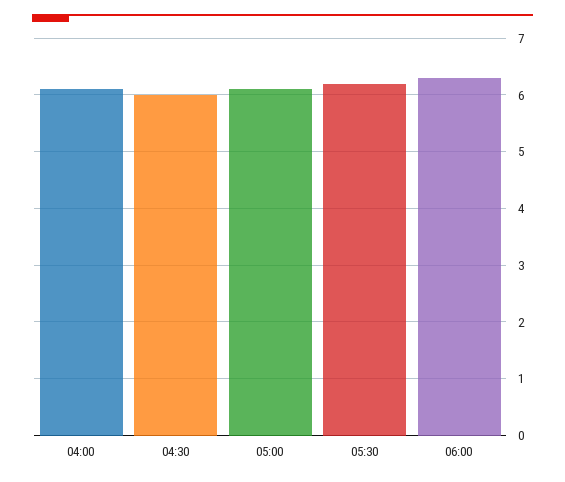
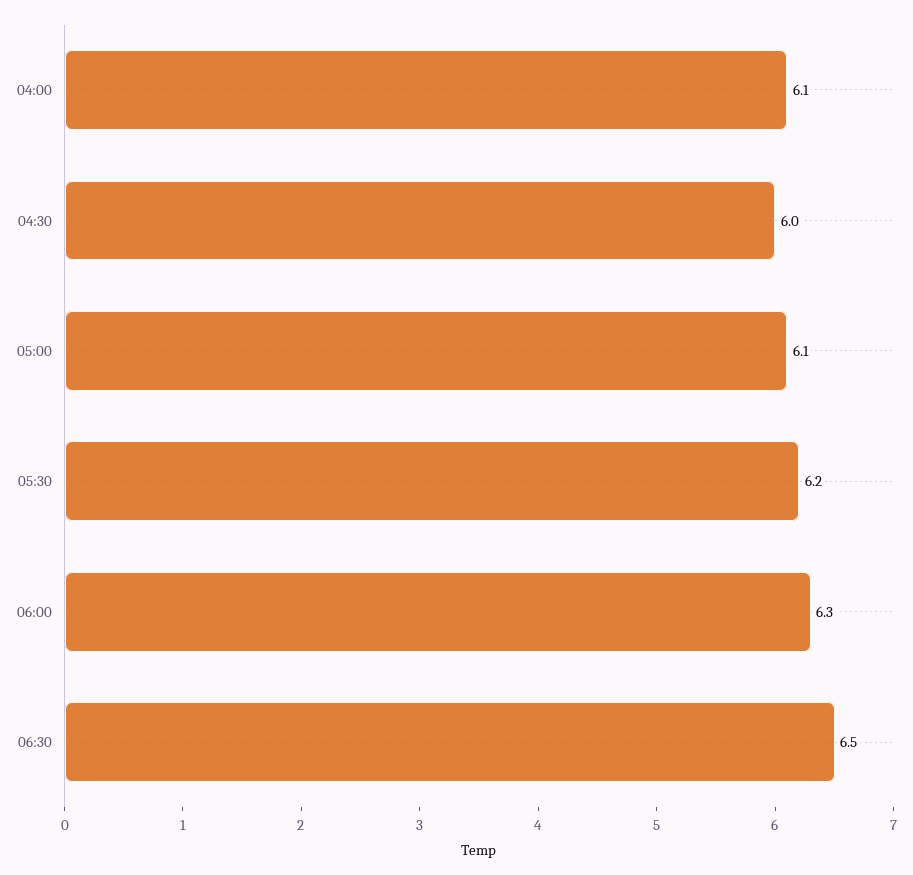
06:30: none -> 6.5

